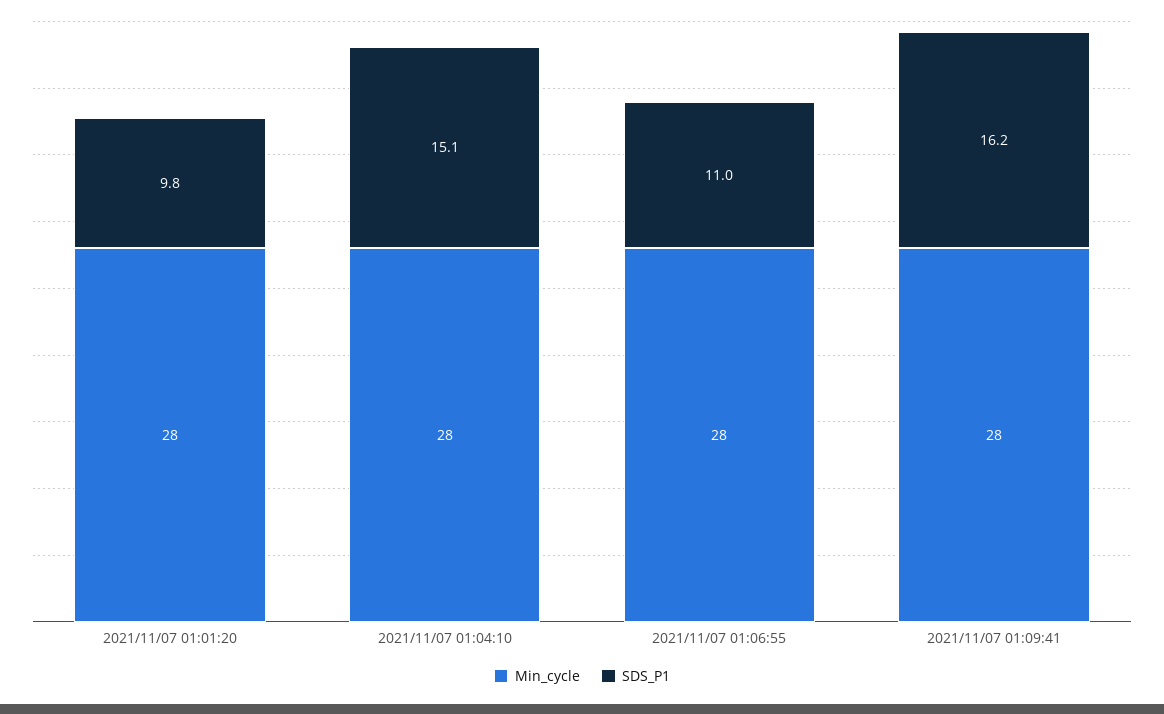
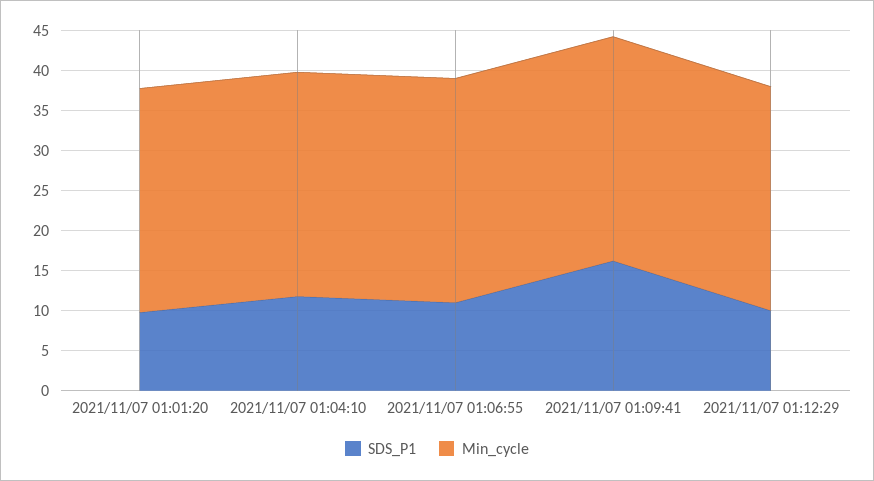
SDS_P1, 2021/11/07 01:04:10: 15.1 -> 12
SDS_P1, 2021/11/07 01:12:29: none -> 10
Min_cycle, 2021/11/07 01:12:29: none -> 28

